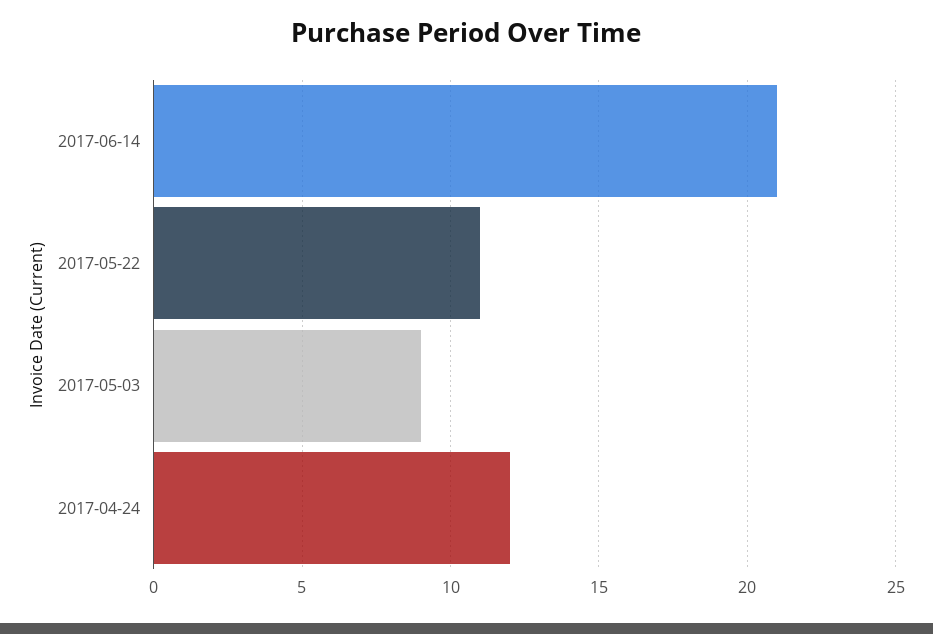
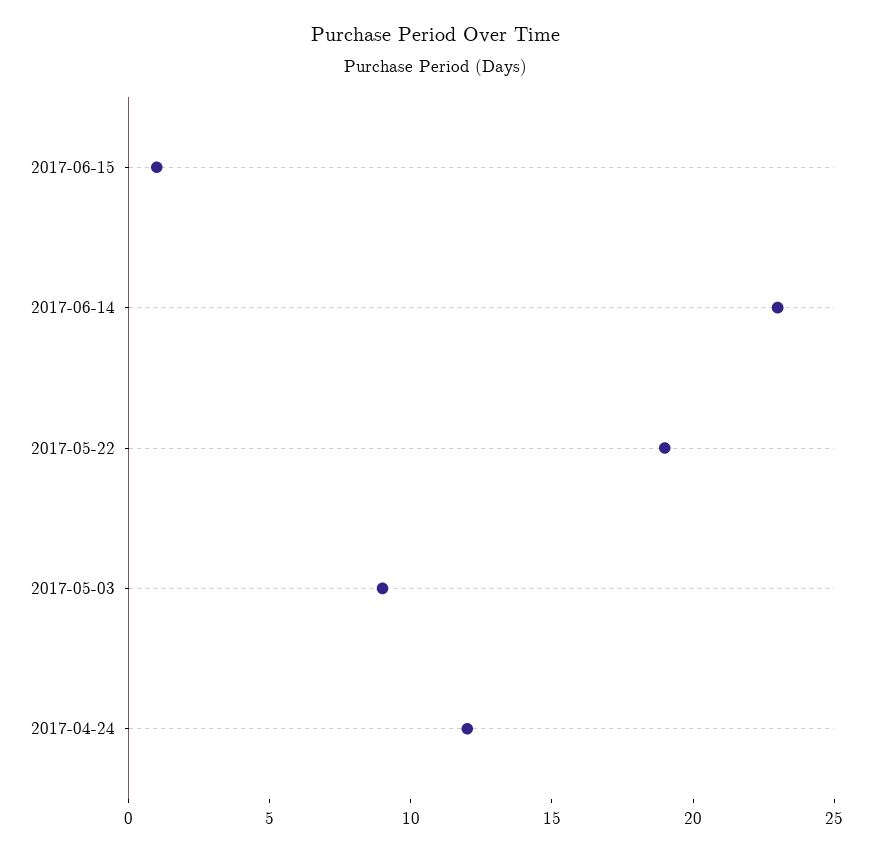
2017-06-14: 21 -> 23
2017-05-22: 11 -> 19
2017-06-15: none -> 1

